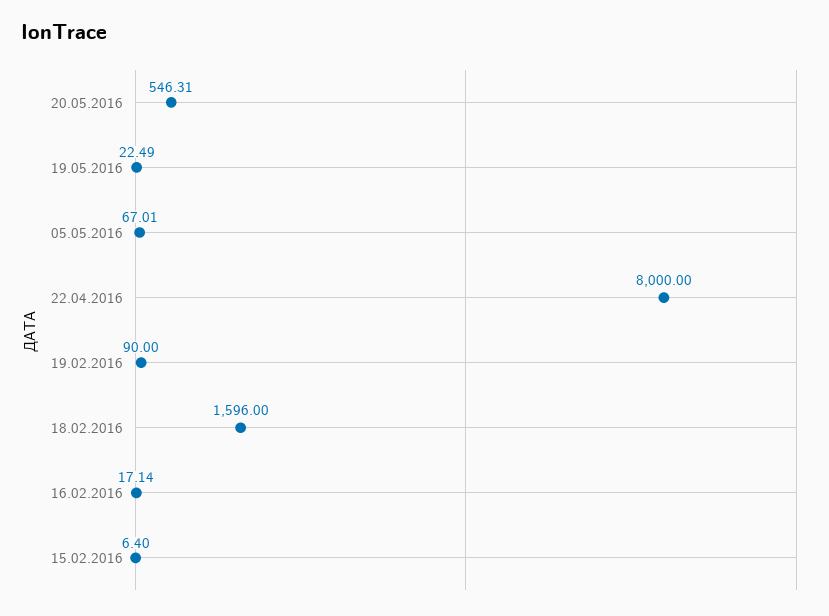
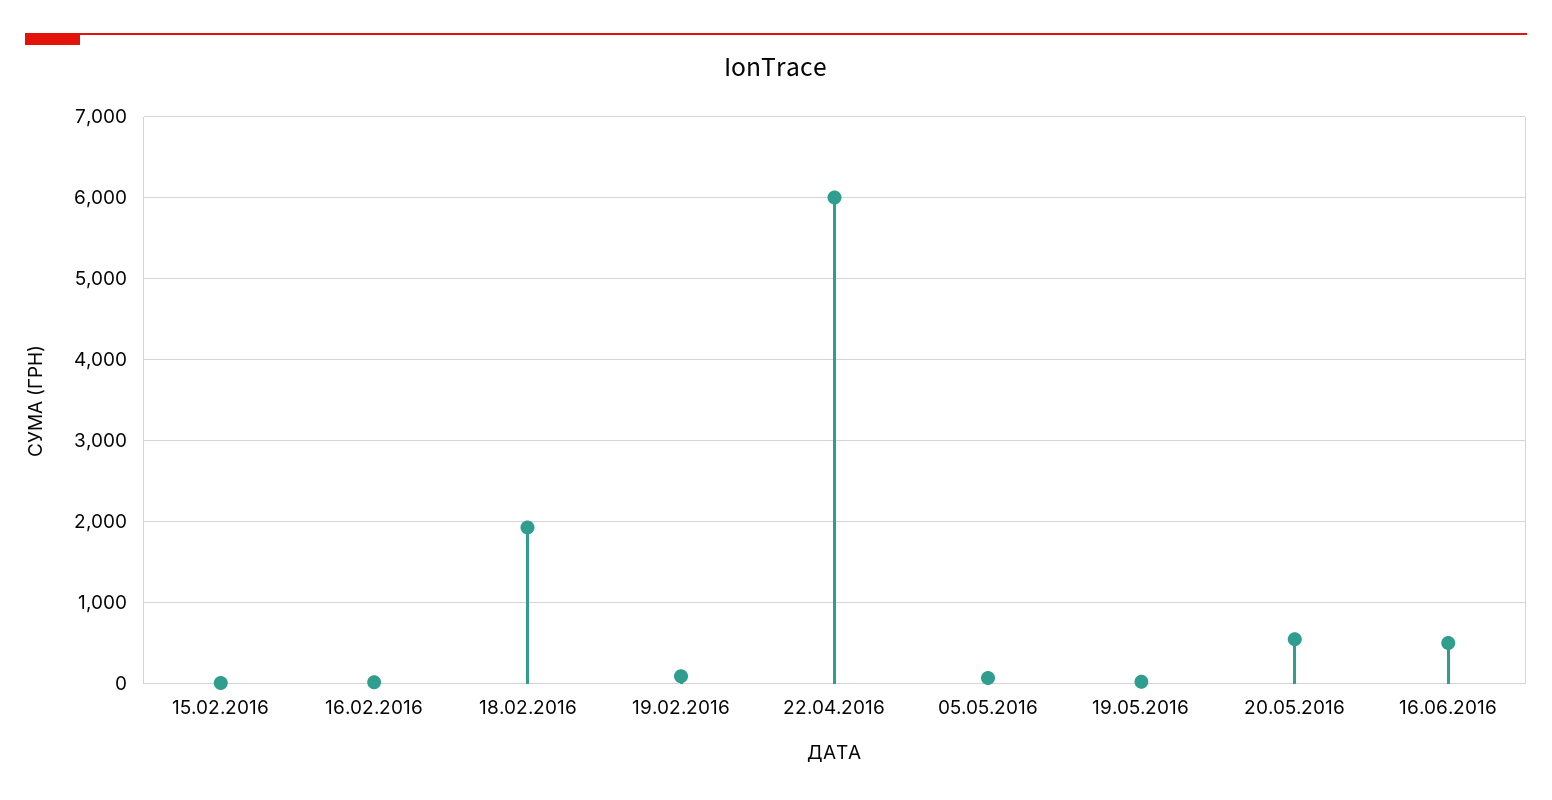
22.04.2016: 8000 -> 6000
18.02.2016: 1596 -> 1900
16.06.2016: none -> 500

